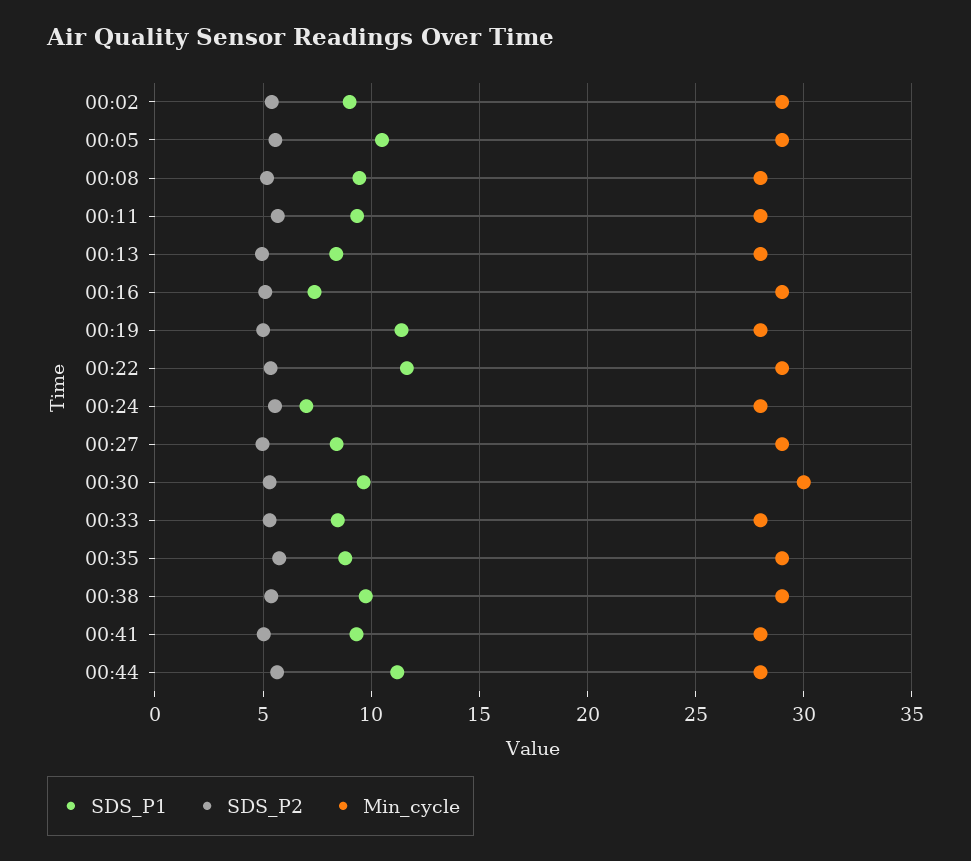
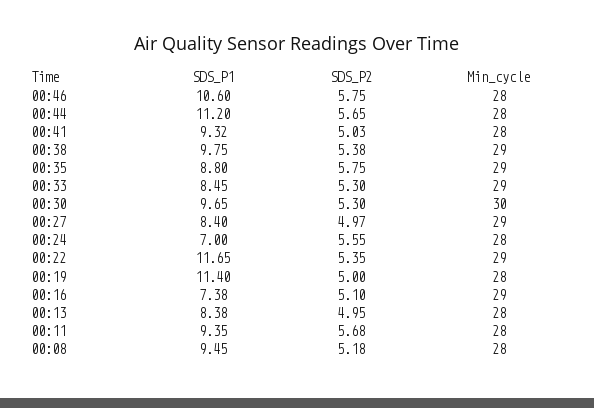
SDS_P1, 00:02: 9 -> none
SDS_P2, 00:02: 5.5 -> none
Min_cycle, 00:02: 29 -> none
SDS_P1, 00:05: 10.5 -> none
SDS_P2, 00:05: 5.5 -> none
Min_cycle, 00:05: 29 -> none
Min_cycle, 00:33: 28 -> 29
SDS_P1, 00:46: none -> 10.6
SDS_P2, 00:46: none -> 5.75
Min_cycle, 00:46: none -> 28

